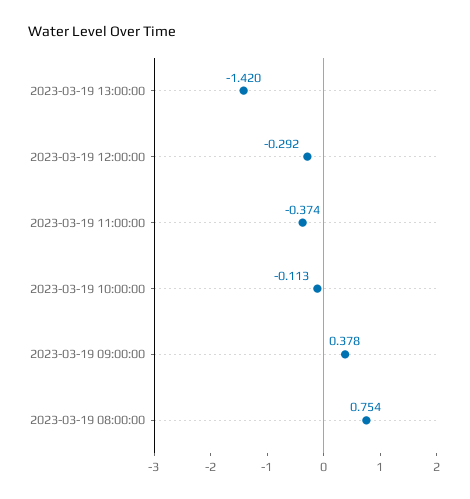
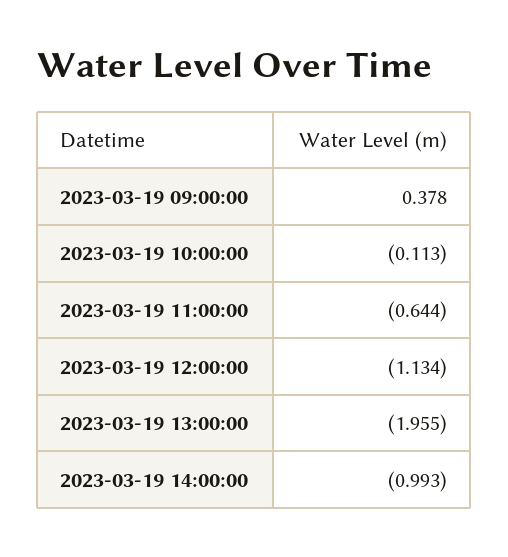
2023-03-19 13:00:00: -1.42 -> -1.955
2023-03-19 12:00:00: -0.292 -> -1.134
2023-03-19 11:00:00: -0.374 -> -0.644
2023-03-19 08:00:00: 0.754 -> none
2023-03-19 14:00:00: none -> -0.993

